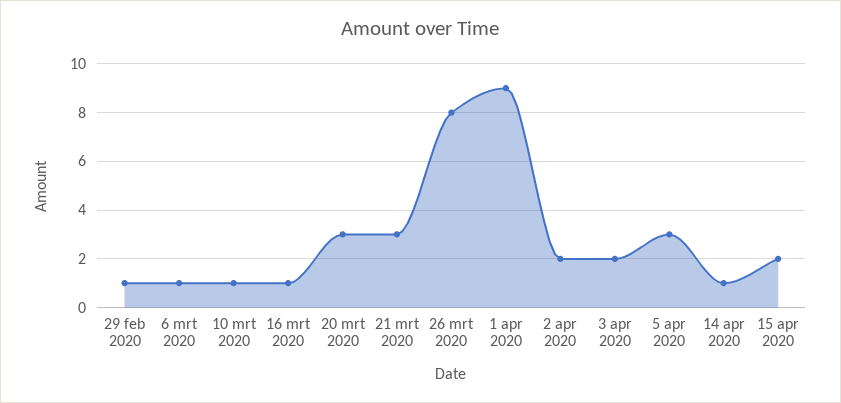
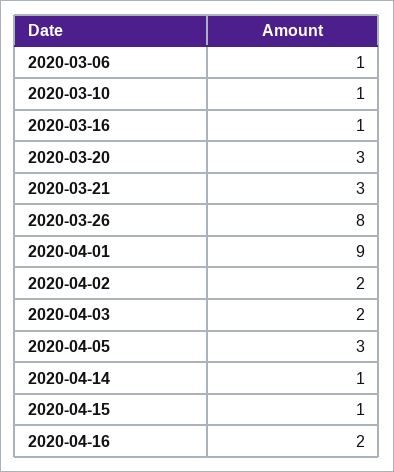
29 feb 2020: 1 -> none
15 apr 2020: 2 -> 1
2020-04-16: none -> 2

